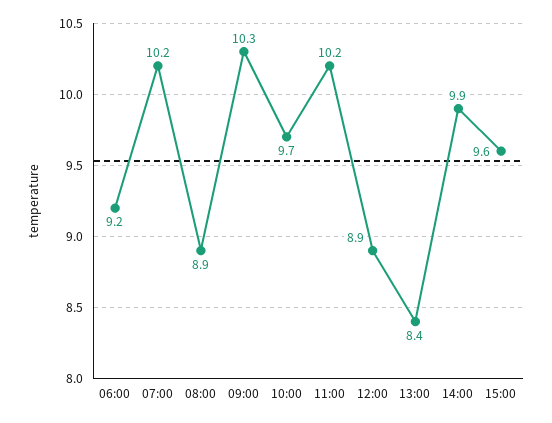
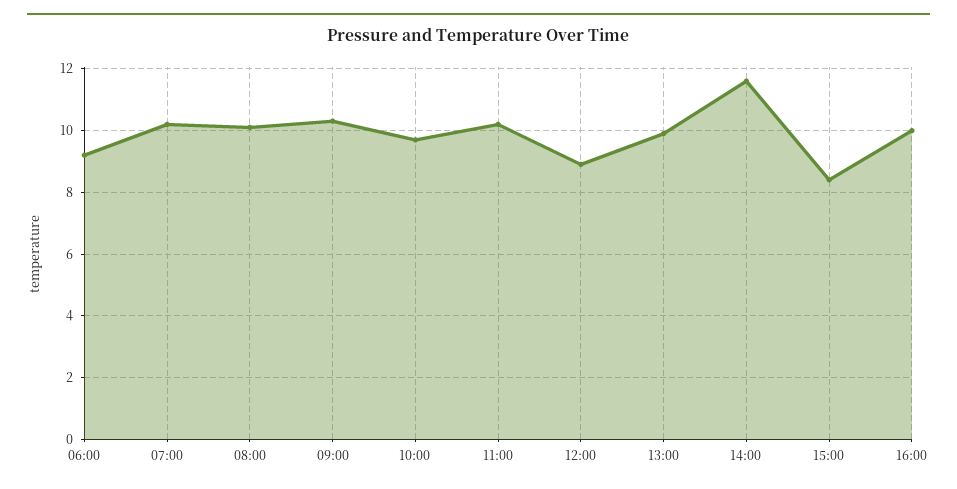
08:00: 8.9 -> 10
13:00: 8.4 -> 10
14:00: 9.9 -> 11.5
15:00: 9.6 -> 8.5
16:00: none -> 10

